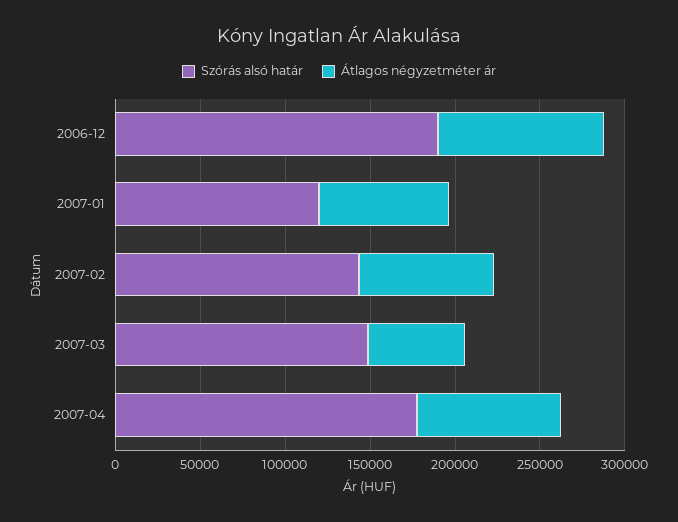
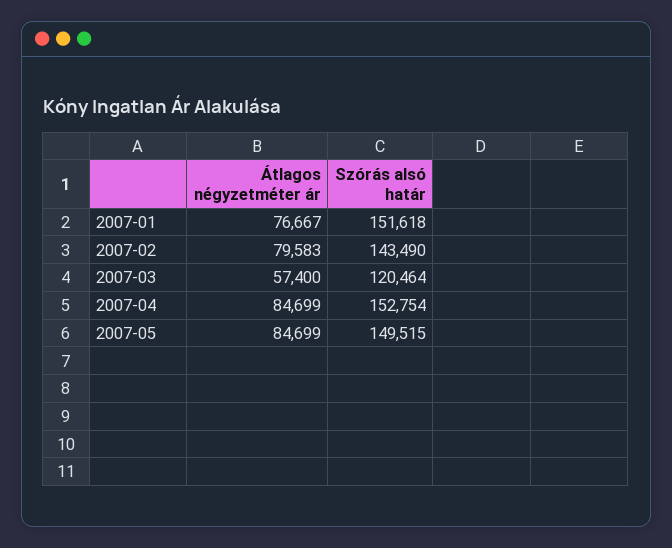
Szórás alsó határ, 2006-12: 190000 -> none
Átlagos négyzetméter ár, 2006-12: 100000 -> none
Szórás alsó határ, 2007-01: 120000 -> 151618
Szórás alsó határ, 2007-03: 150000 -> 120464
Szórás alsó határ, 2007-04: 180000 -> 152754
Átlagos négyzetméter ár, 2007-05: none -> 84699
Szórás alsó határ, 2007-05: none -> 149515

